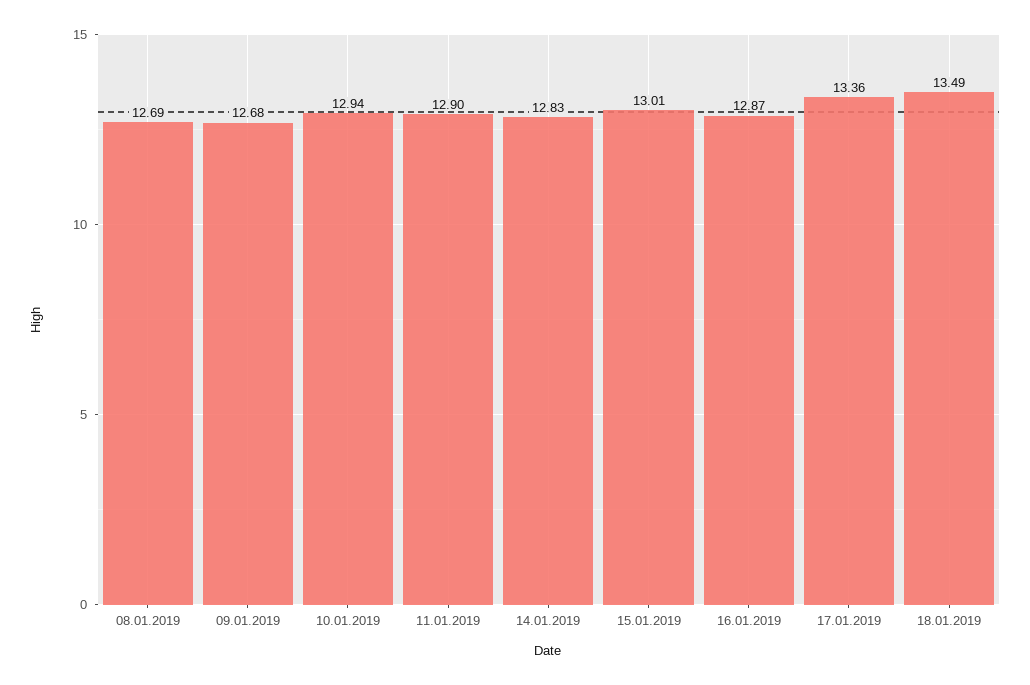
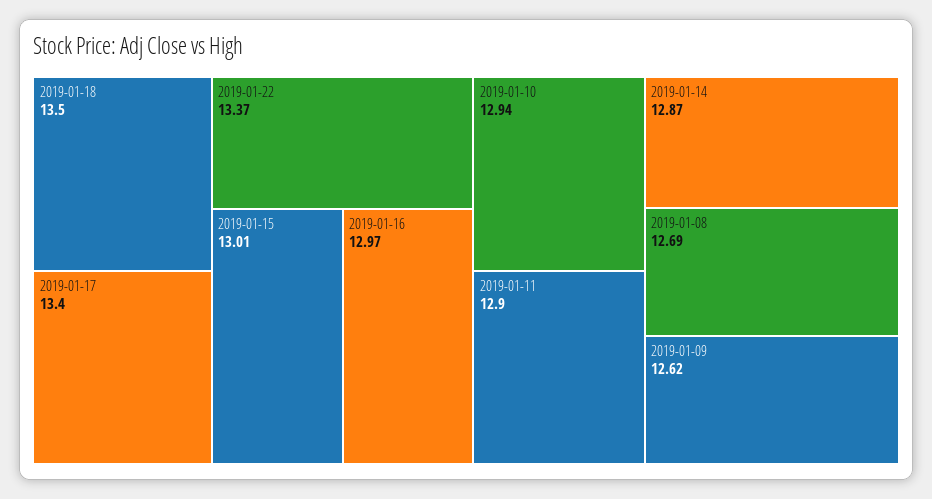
09.01.2019: 12.68 -> 12.62
14.01.2019: 12.83 -> 12.87
16.01.2019: 12.87 -> 12.97
17.01.2019: 13.36 -> 13.4
18.01.2019: 13.49 -> 13.5
2019-01-22: none -> 13.37

